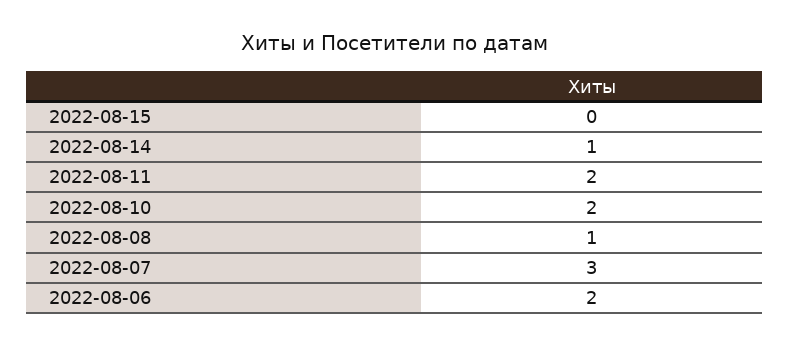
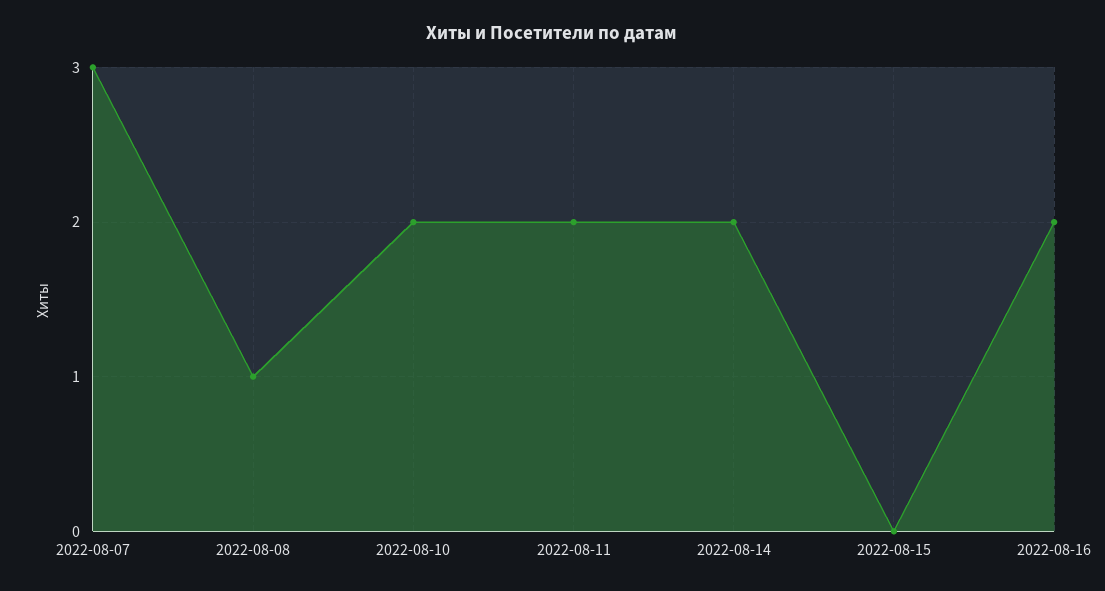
2022-08-14: 1 -> 2
2022-08-06: 2 -> none
2022-08-16: none -> 2

